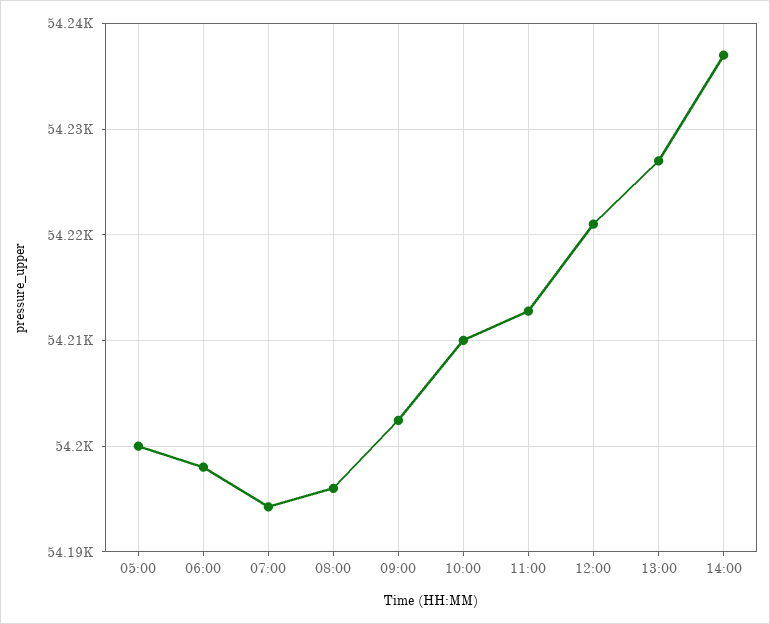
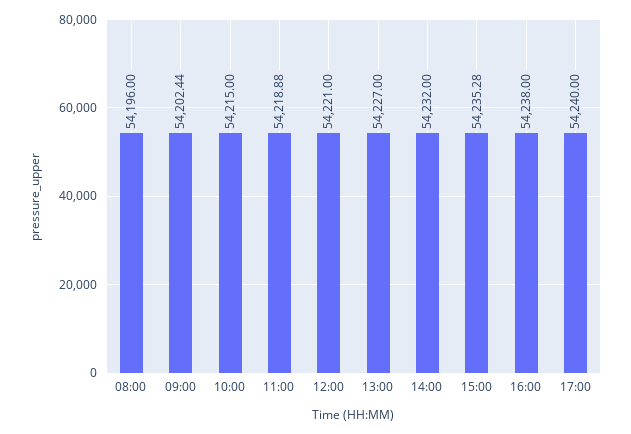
05:00: 54200 -> none
06:00: 54198 -> none
07:00: 54194 -> none
10:00: 54210 -> 54215
11:00: 54213 -> 54218.88
14:00: 54237 -> 54232
15:00: none -> 54235.28
16:00: none -> 54238
17:00: none -> 54240

